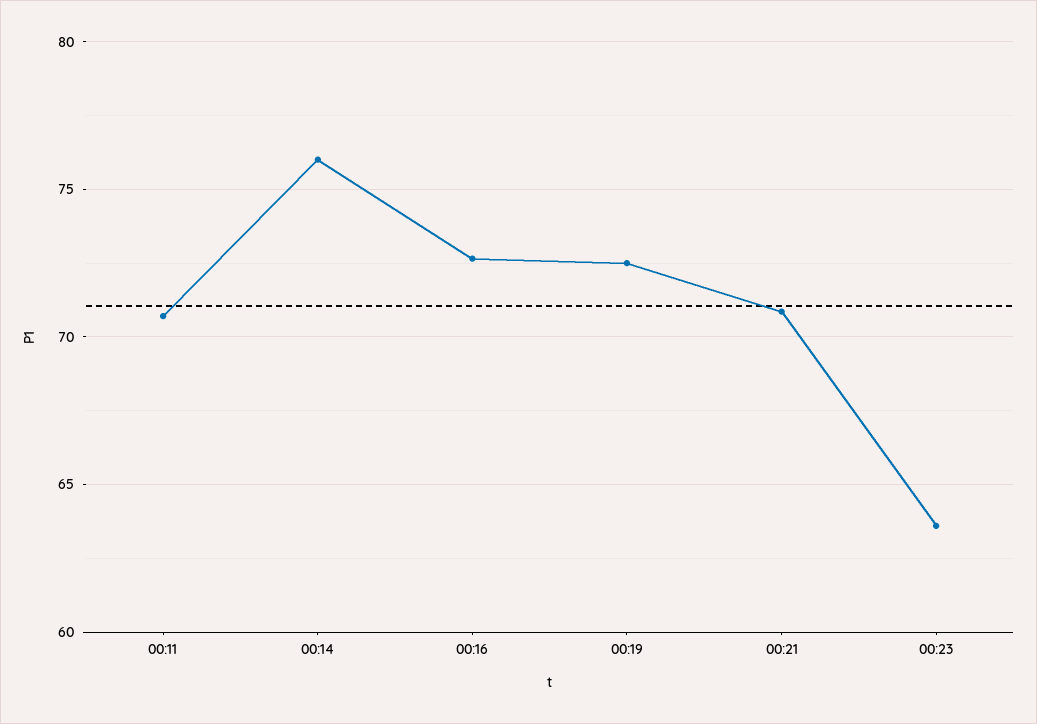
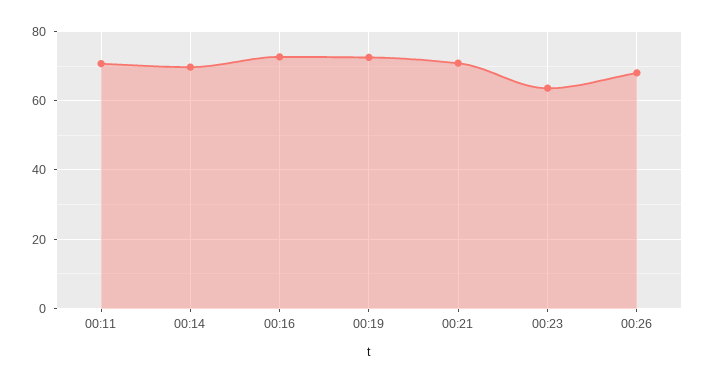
00:14: 76 -> 70
00:26: none -> 68

